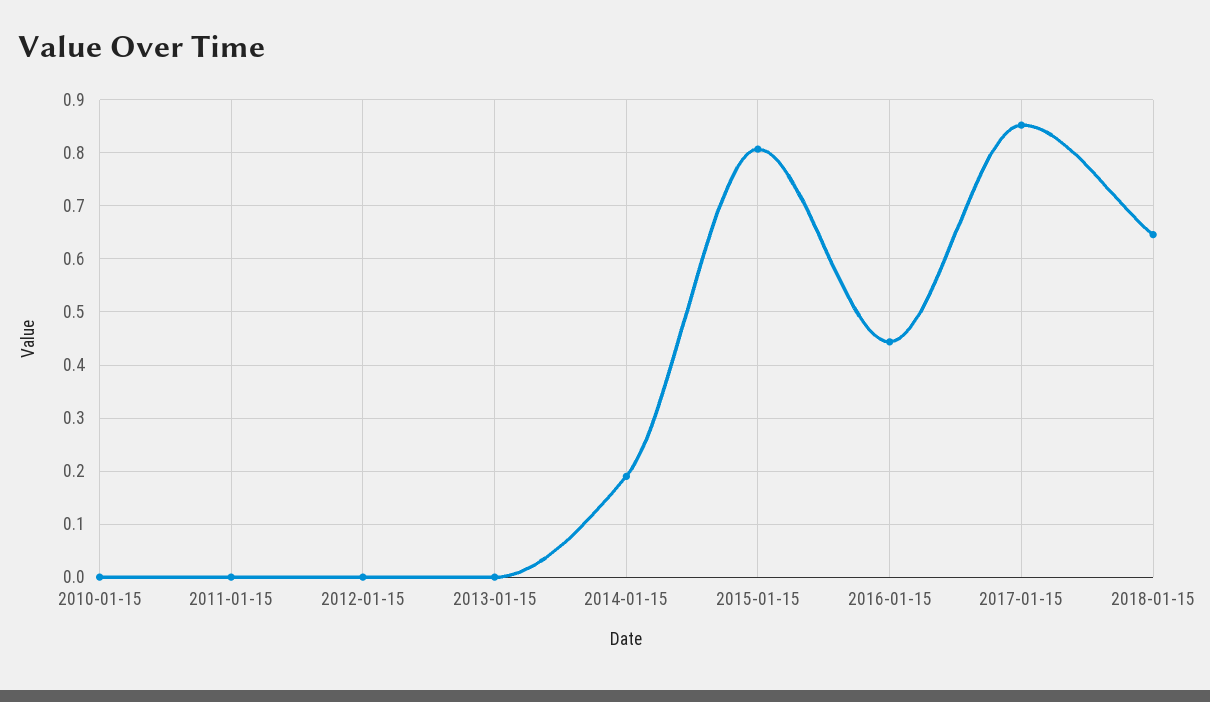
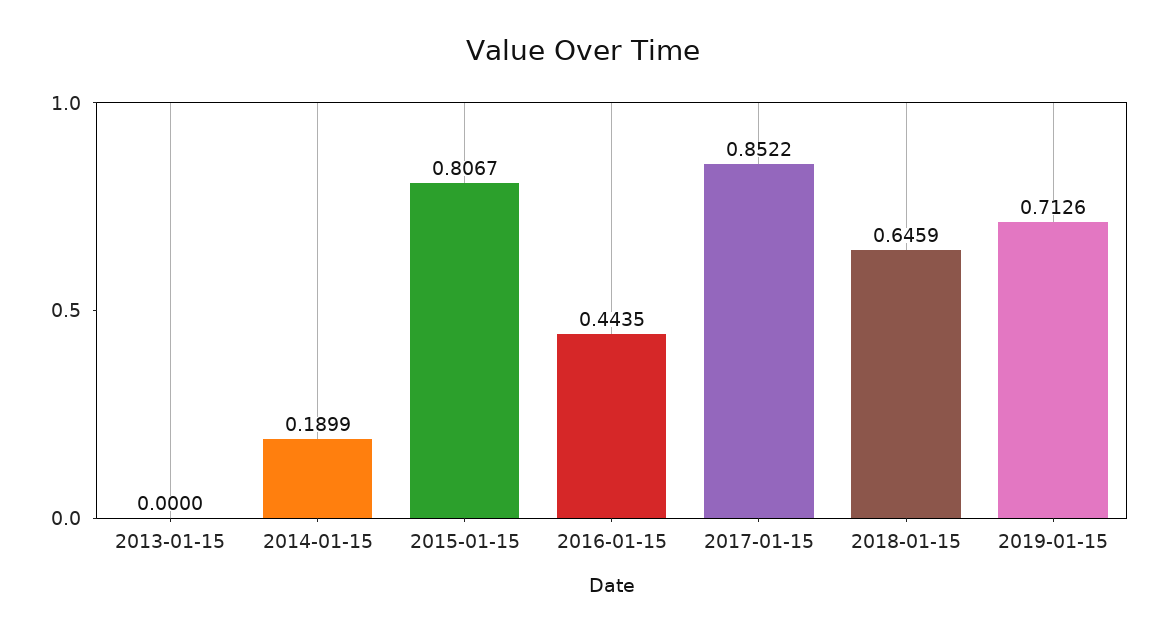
2010-01-15: 0 -> none
2011-01-15: 0 -> none
2012-01-15: 0 -> none
2019-01-15: none -> 0.7126

